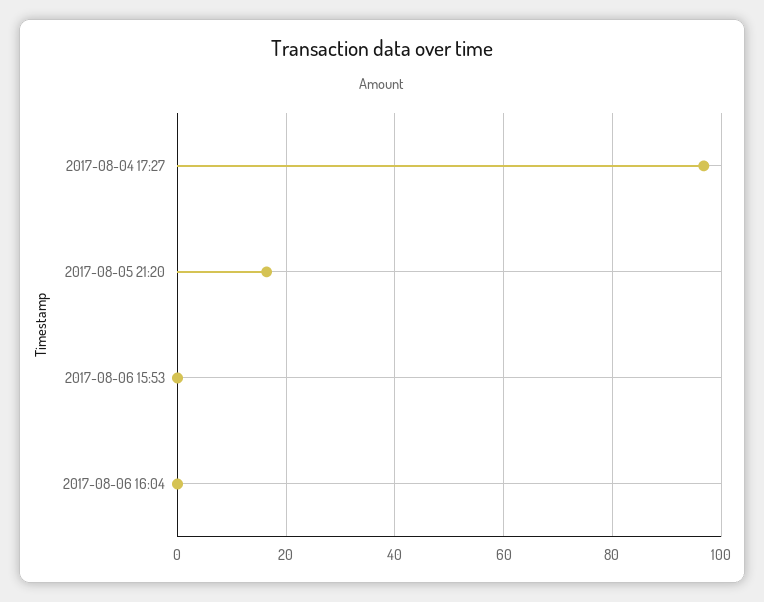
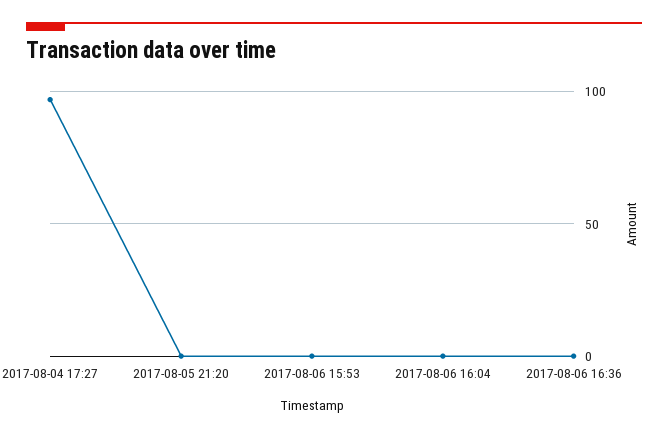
2017-08-05 21:20: 16 -> 0
2017-08-06 16:36: none -> 0

